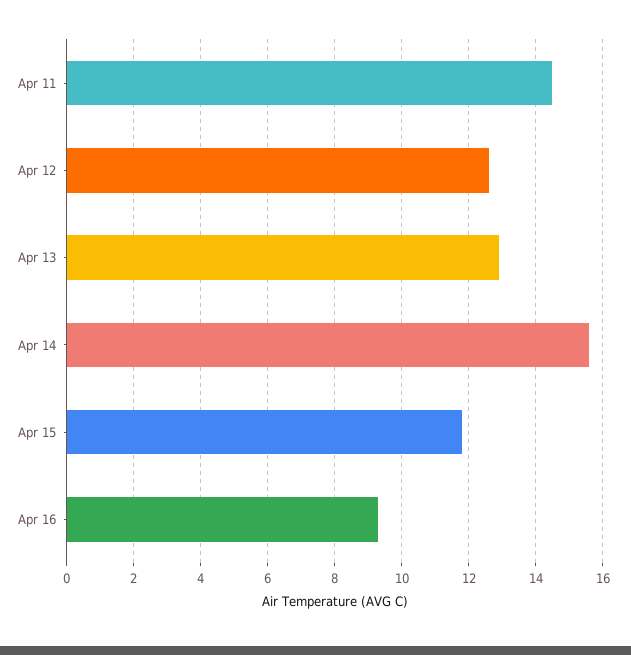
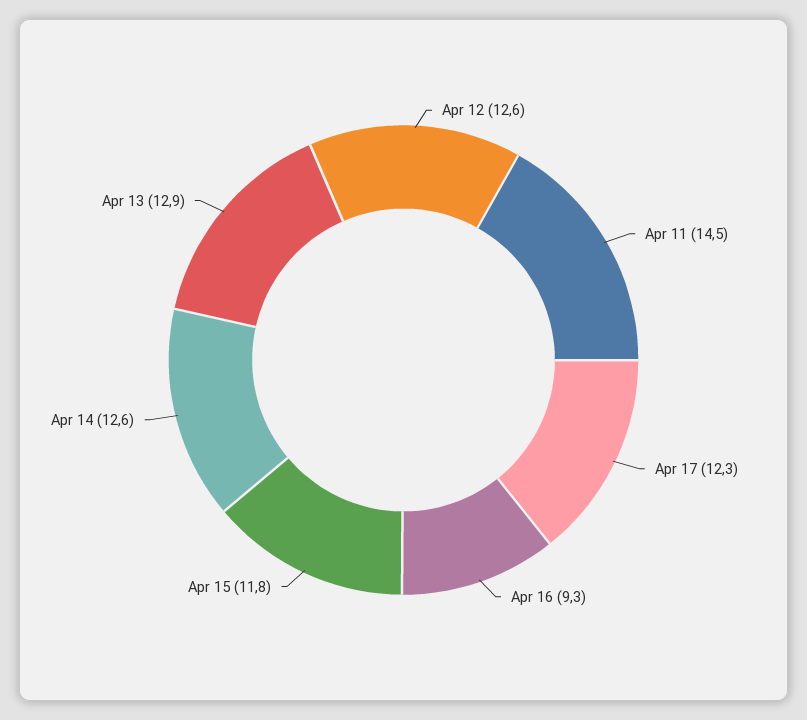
Apr 14: 15.5 -> 12.6
Apr 17: none -> 12.3

